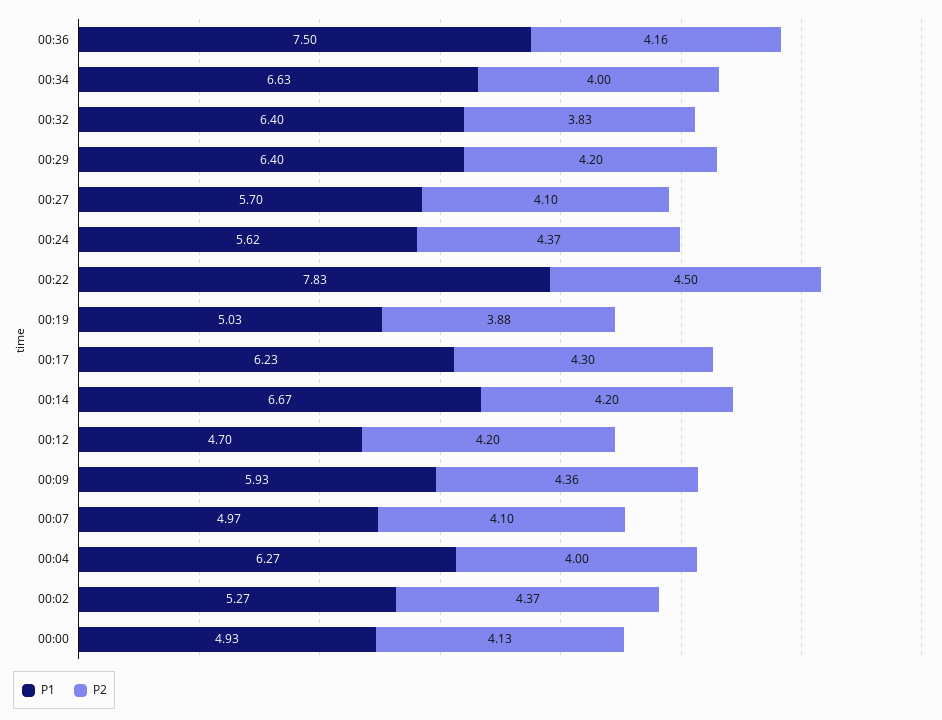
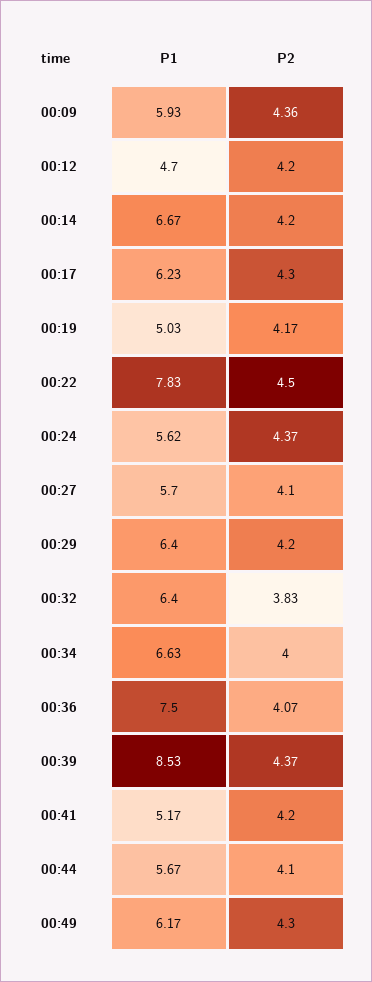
P2, 00:36: 4.16 -> 4.07
P2, 00:19: 3.88 -> 4.17
P1, 00:07: 4.97 -> none
P2, 00:07: 4.1 -> none
P1, 00:04: 6.27 -> none
P2, 00:04: 4 -> none
P1, 00:02: 5.27 -> none
P2, 00:02: 4.37 -> none
P1, 00:00: 4.93 -> none
P2, 00:00: 4.13 -> none
P1, 00:39: none -> 8.53
P2, 00:39: none -> 4.37
P1, 00:41: none -> 5.17
P2, 00:41: none -> 4.2
P1, 00:44: none -> 5.67
P2, 00:44: none -> 4.1
P1, 00:49: none -> 6.17
P2, 00:49: none -> 4.3

